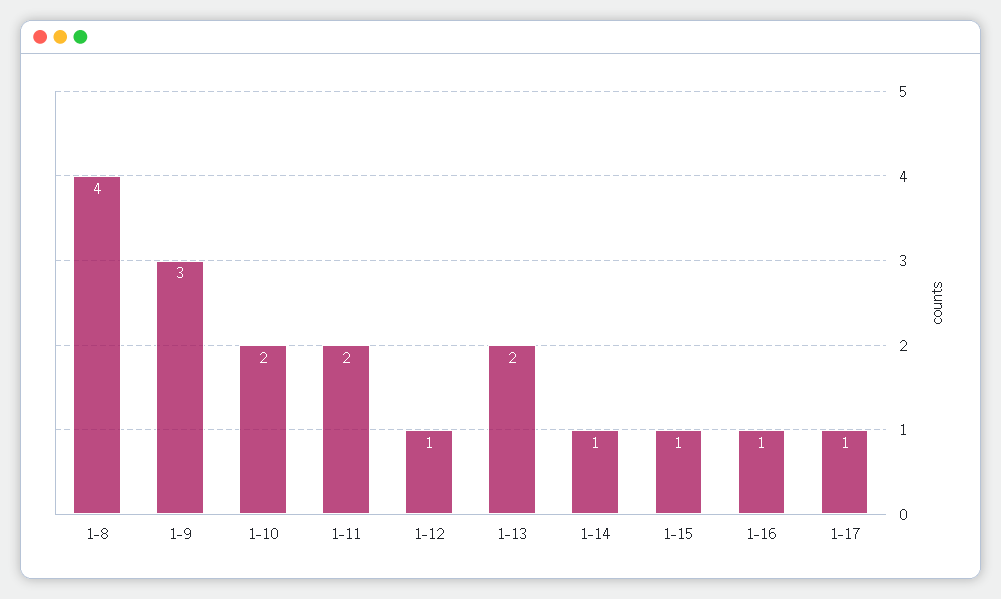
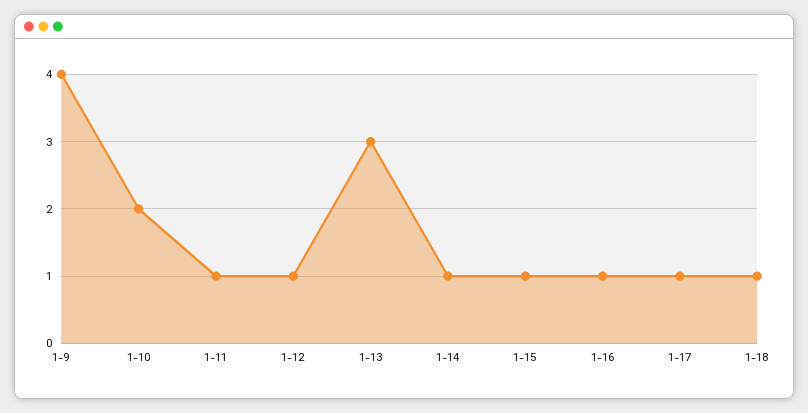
1-8: 4 -> none
1-9: 3 -> 4
1-11: 2 -> 1
1-13: 2 -> 3
1-18: none -> 1

